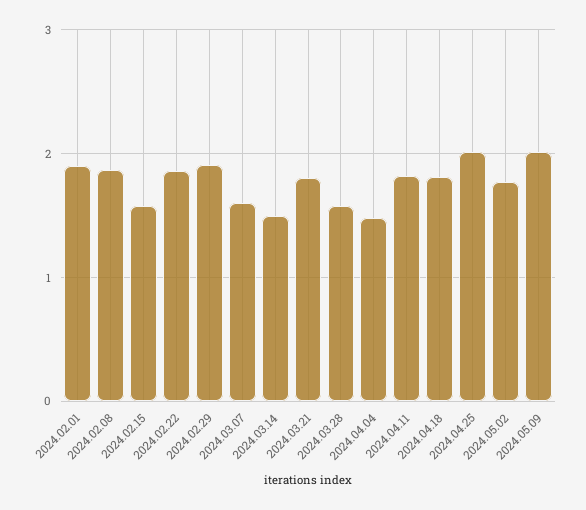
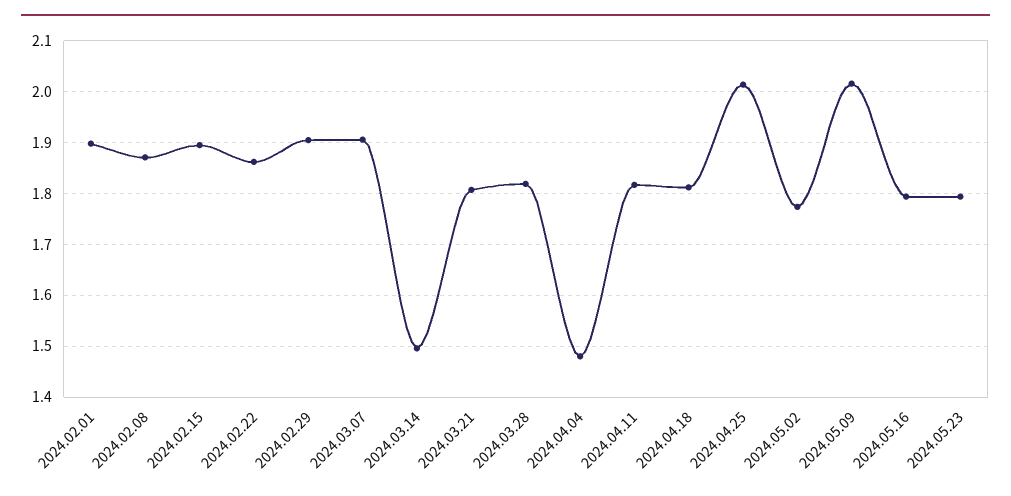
2024.02.15: 1.6 -> 1.9
2024.03.07: 1.6 -> 1.9
2024.03.28: 1.6 -> 1.82
2024.05.16: none -> 1.8
2024.05.23: none -> 1.8

